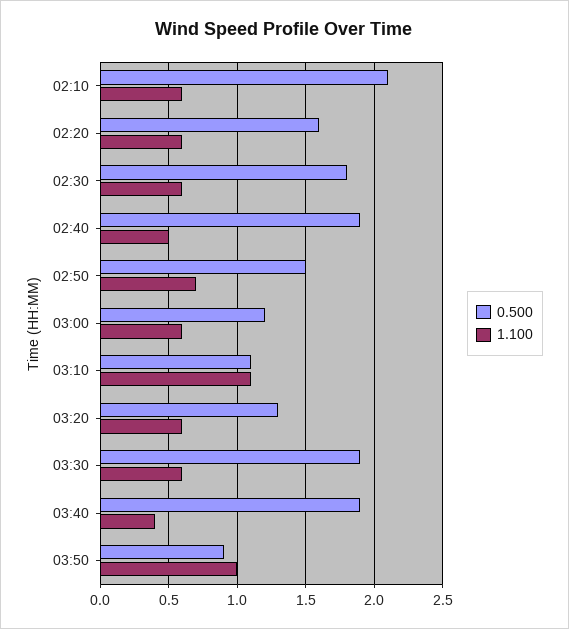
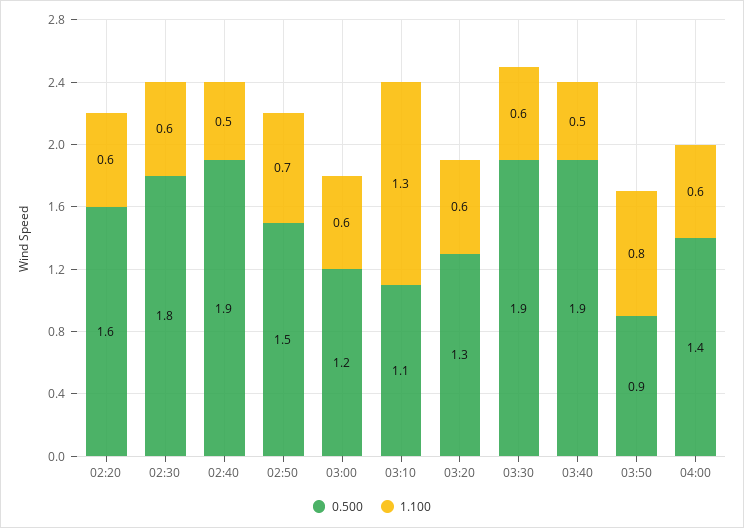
0.500, 02:10: 2.1 -> none
1.100, 02:10: 0.6 -> none
1.100, 03:10: 1.1 -> 1.3
1.100, 03:40: 0.4 -> 0.5
1.100, 03:50: 1 -> 0.8
0.500, 04:00: none -> 1.4
1.100, 04:00: none -> 0.6

